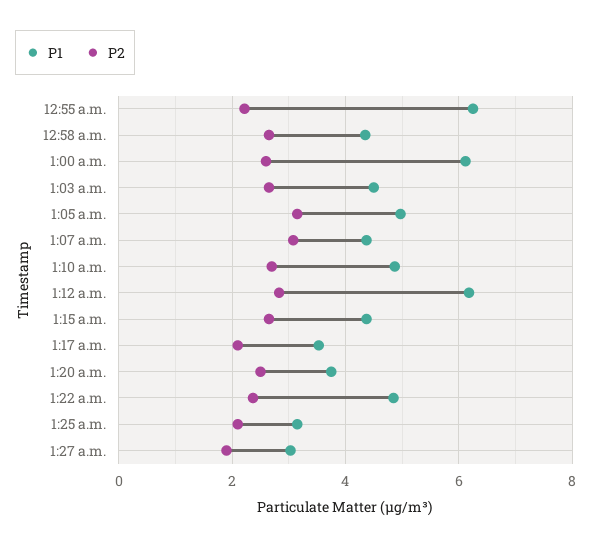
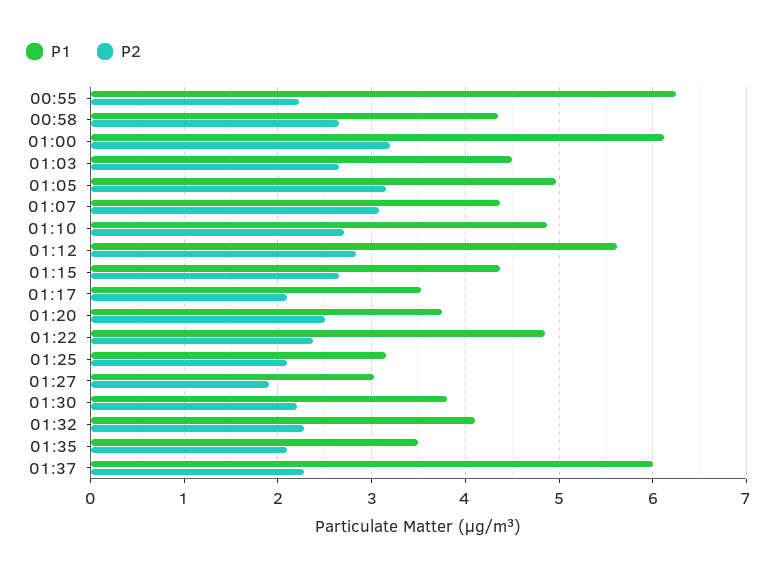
P2, 1:00 a.m.: 2.6 -> 3.2
P1, 1:12 a.m.: 6.2 -> 5.6
P1, 01:30: none -> 3.8
P2, 01:30: none -> 2.2
P1, 01:32: none -> 4.1
P2, 01:32: none -> 2.3
P1, 01:35: none -> 3.5
P2, 01:35: none -> 2.1
P1, 01:37: none -> 6
P2, 01:37: none -> 2.3

